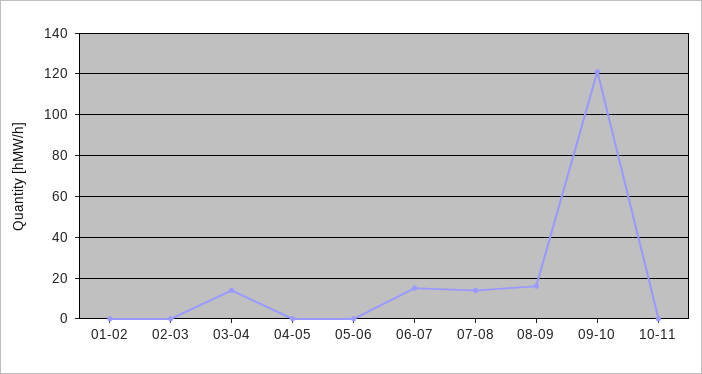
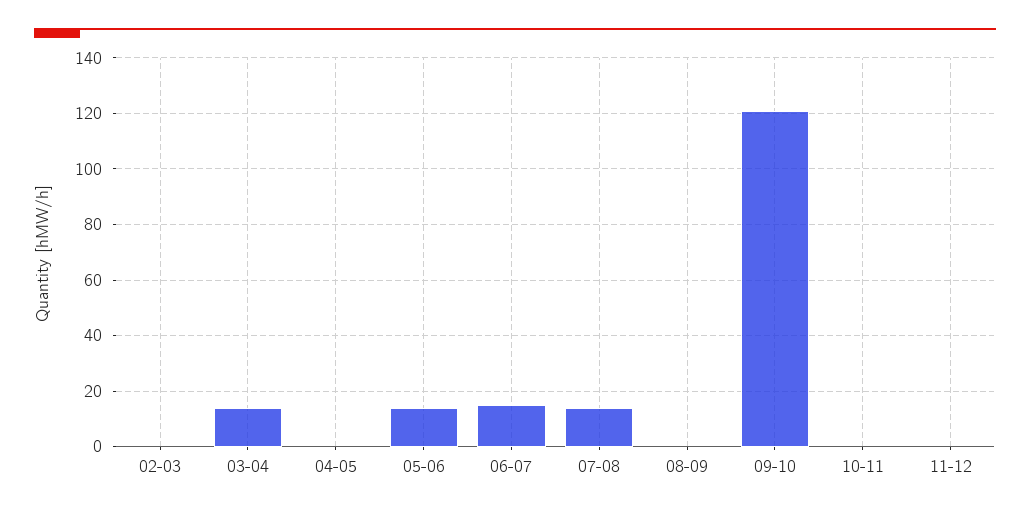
01-02: 0 -> none
05-06: 0 -> 15
08-09: 15 -> 0
11-12: none -> 0

